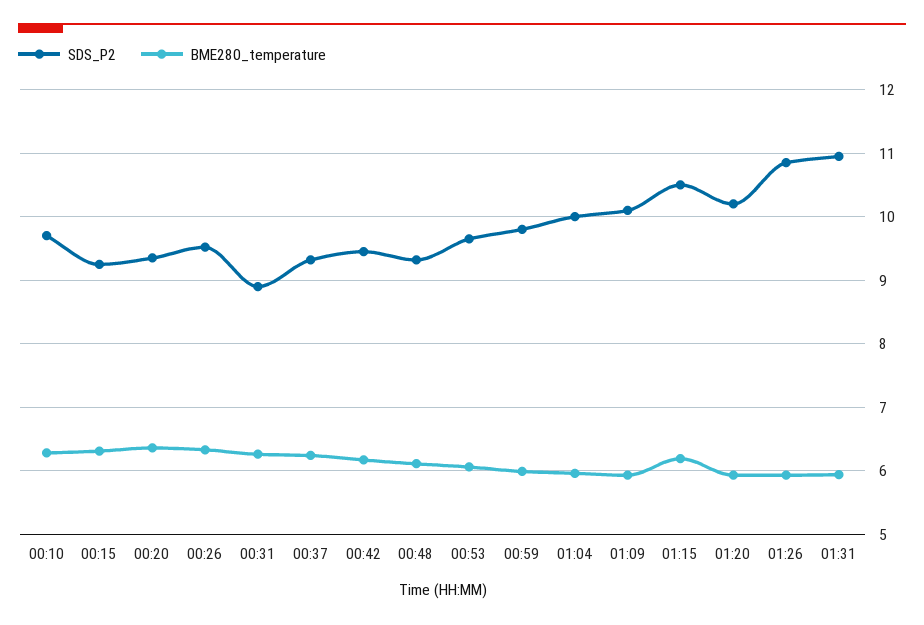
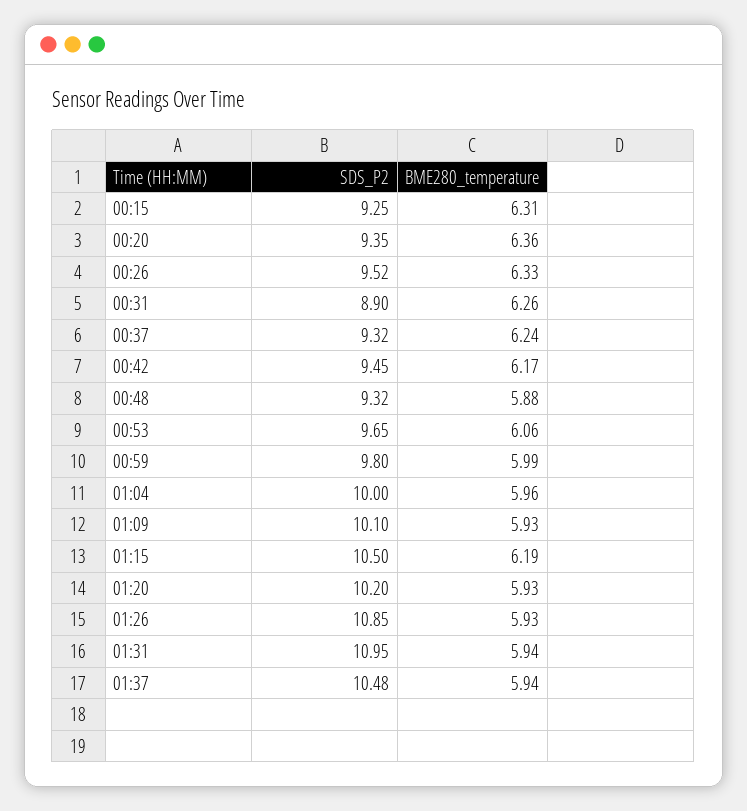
SDS_P2, 00:10: 9.7 -> none
BME280_temperature, 00:10: 6.3 -> none
BME280_temperature, 00:48: 6.1 -> 5.88
SDS_P2, 01:37: none -> 10.48
BME280_temperature, 01:37: none -> 5.94

